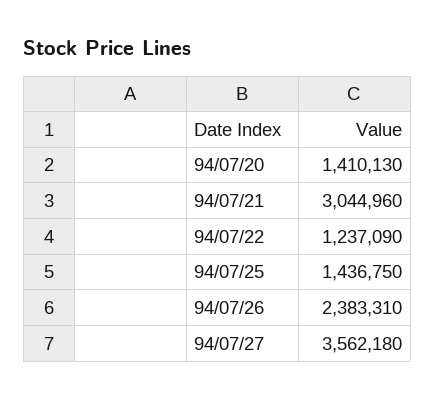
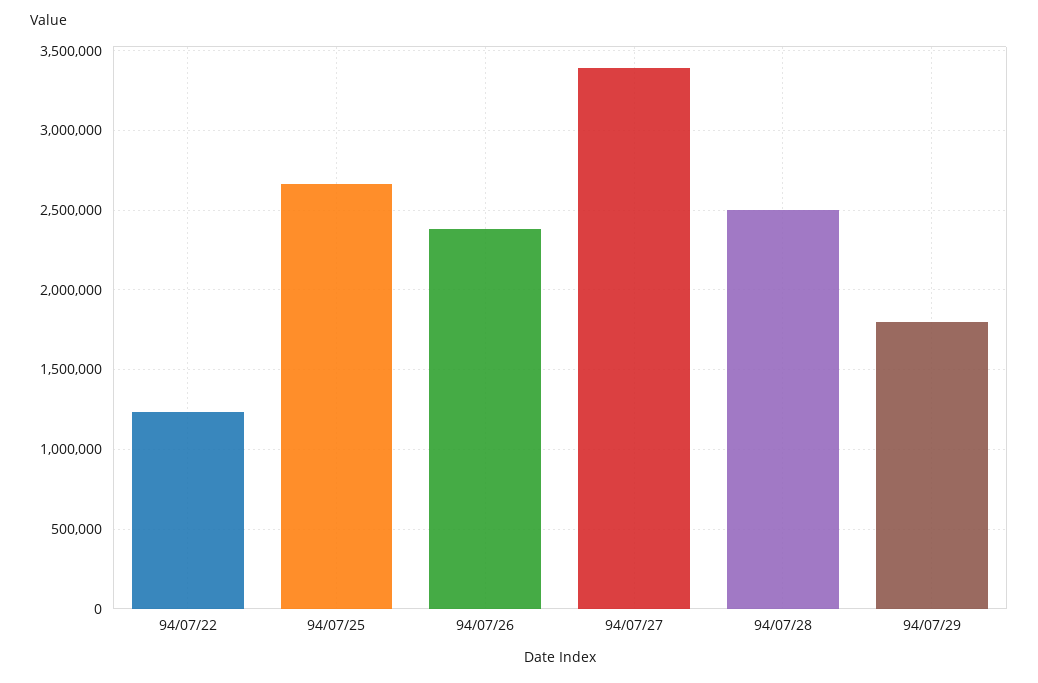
94/07/20: 1410130 -> none
94/07/21: 3044960 -> none
94/07/25: 1436750 -> 2650000
94/07/27: 3562180 -> 3400000
94/07/28: none -> 2500000
94/07/29: none -> 1800000

